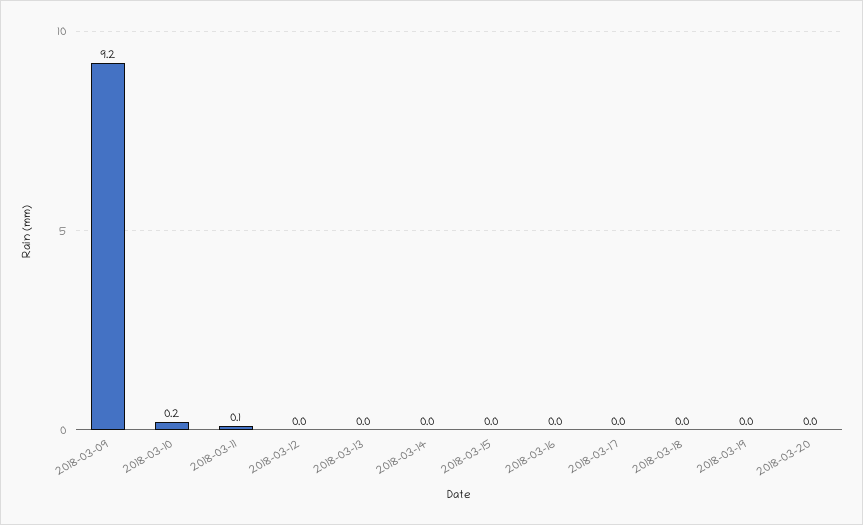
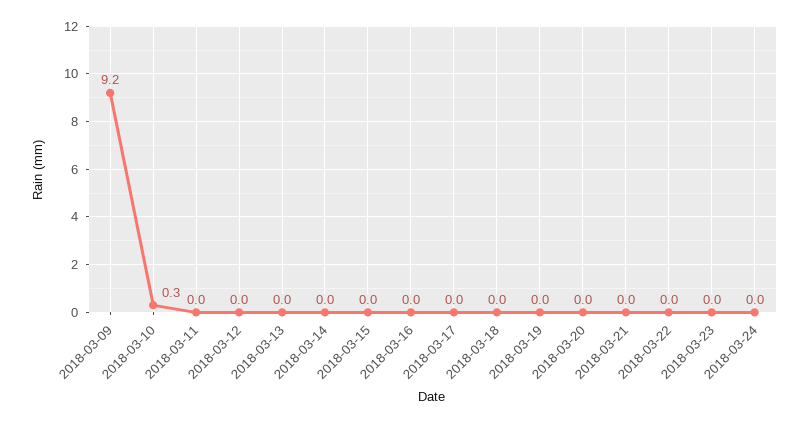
2018-03-10: 0.2 -> 0.3
2018-03-11: 0.1 -> 0
2018-03-21: none -> 0
2018-03-22: none -> 0
2018-03-23: none -> 0
2018-03-24: none -> 0

